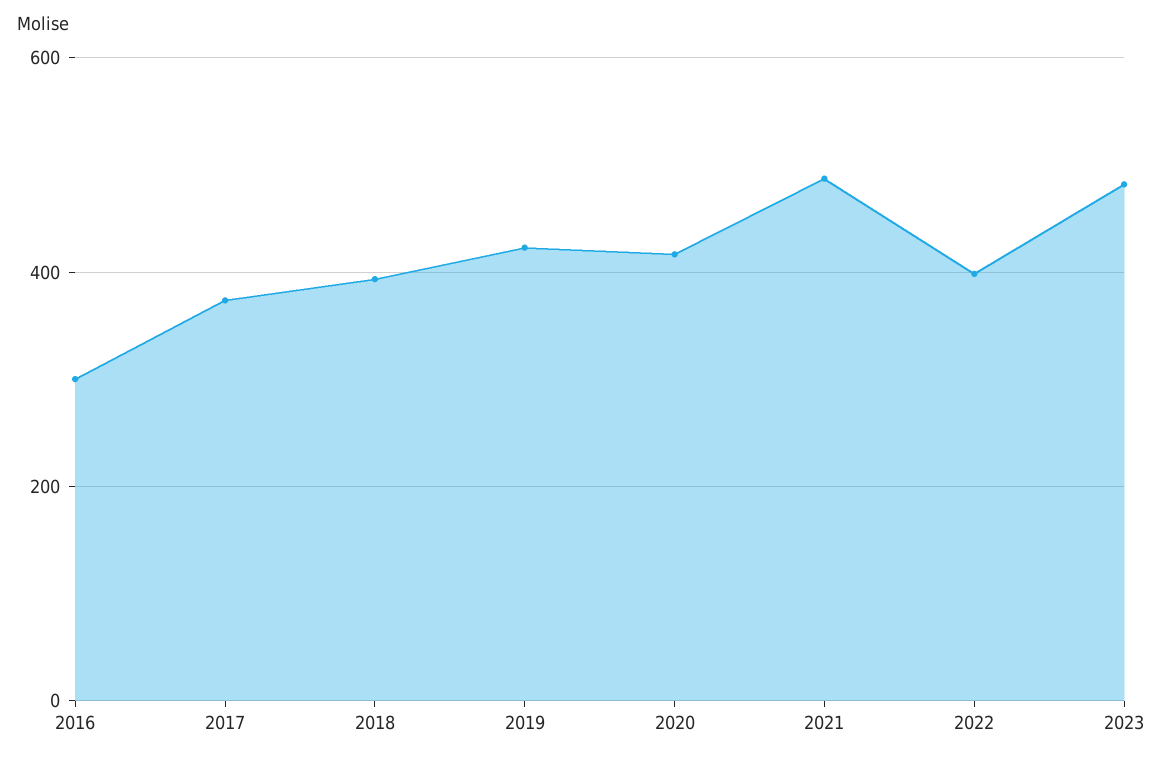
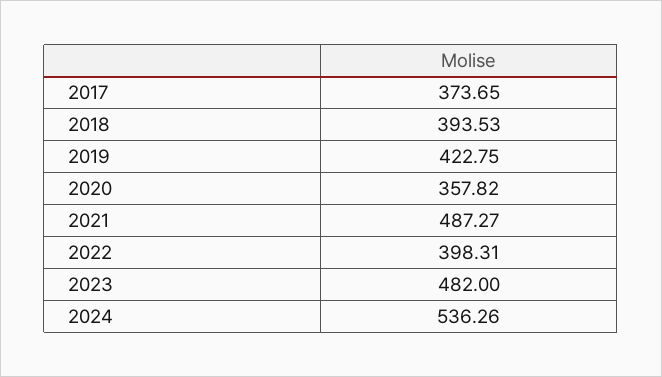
2016: 300 -> none
2020: 420 -> 357.82
2024: none -> 536.26

